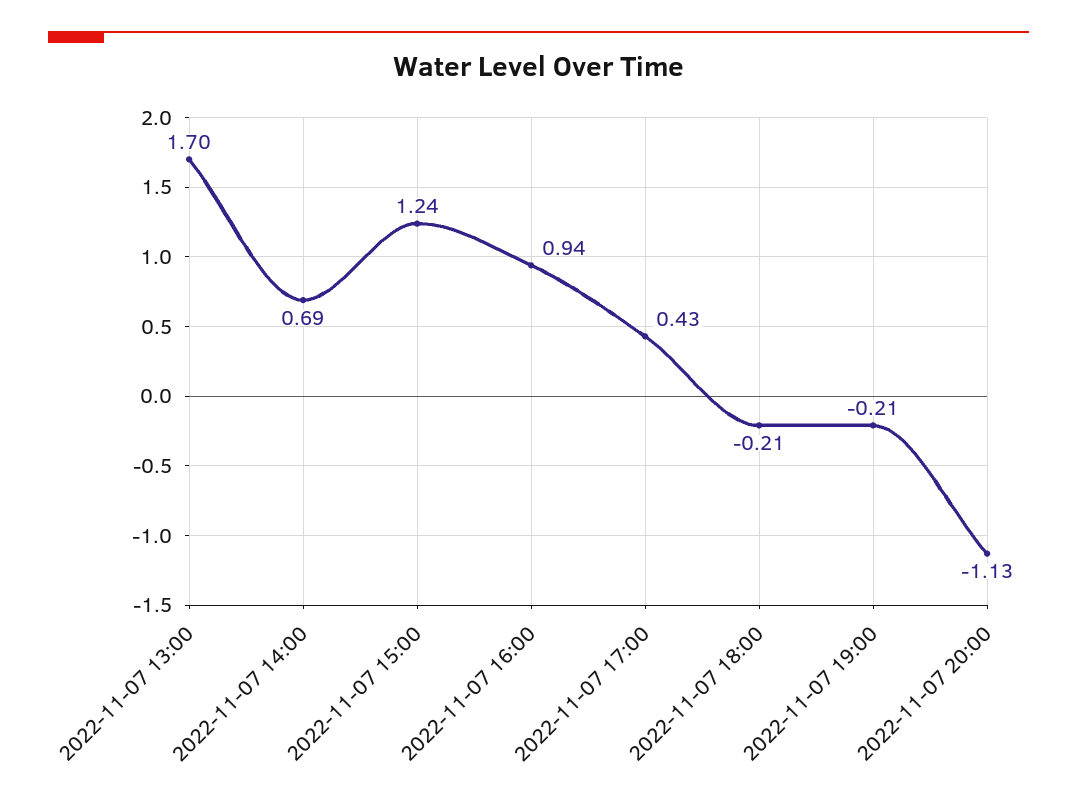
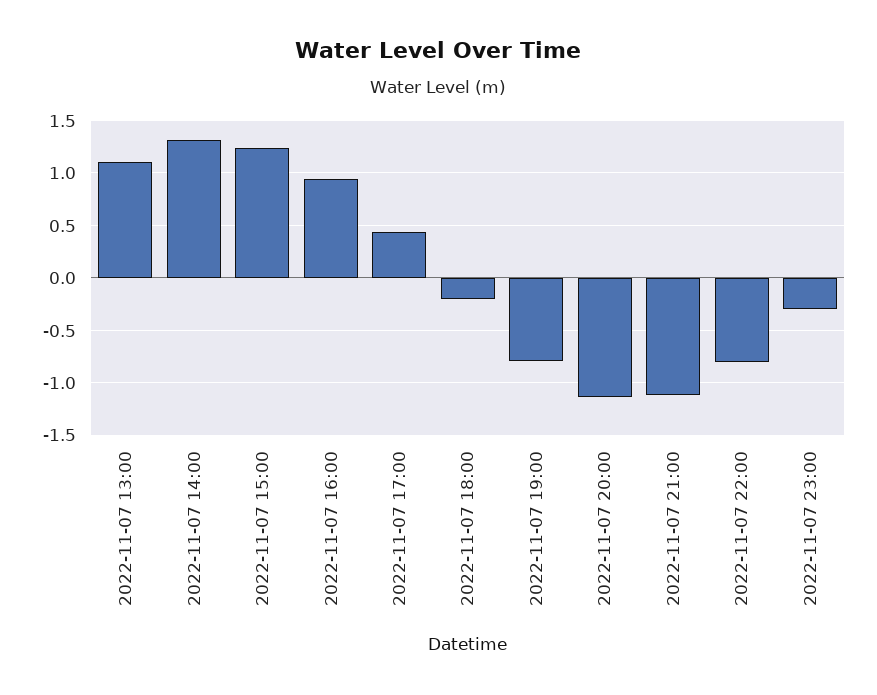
2022-11-07 13:00: 1.7 -> 1.1
2022-11-07 14:00: 0.69 -> 1.3
2022-11-07 19:00: -0.21 -> -0.8
2022-11-07 21:00: none -> -1.1
2022-11-07 22:00: none -> -0.8
2022-11-07 23:00: none -> -0.3

